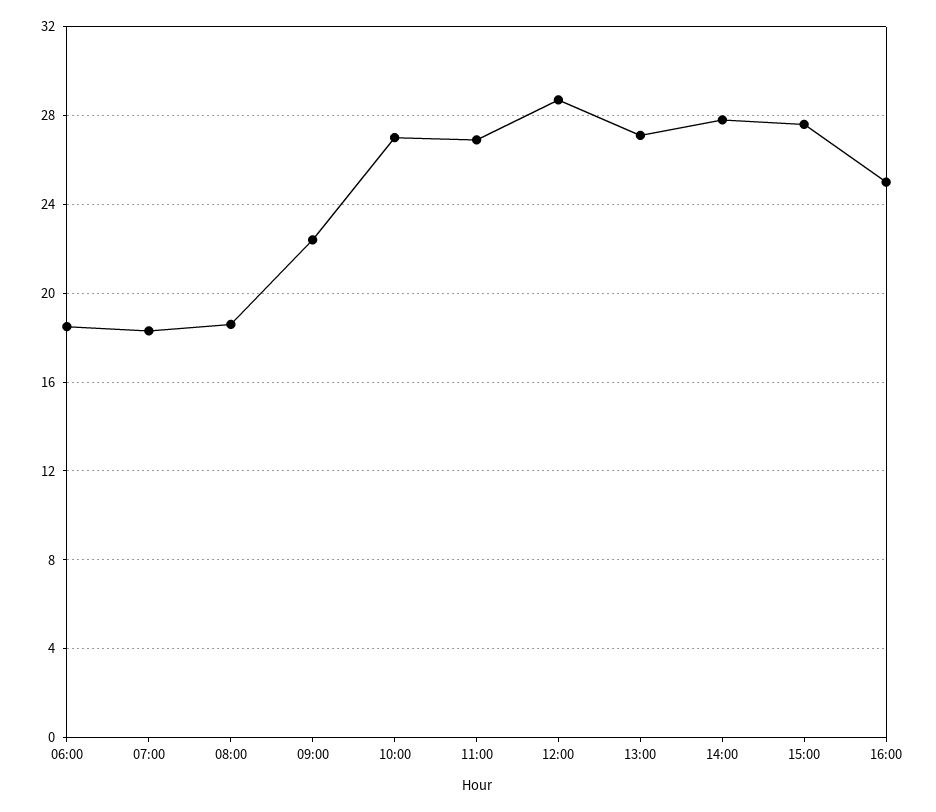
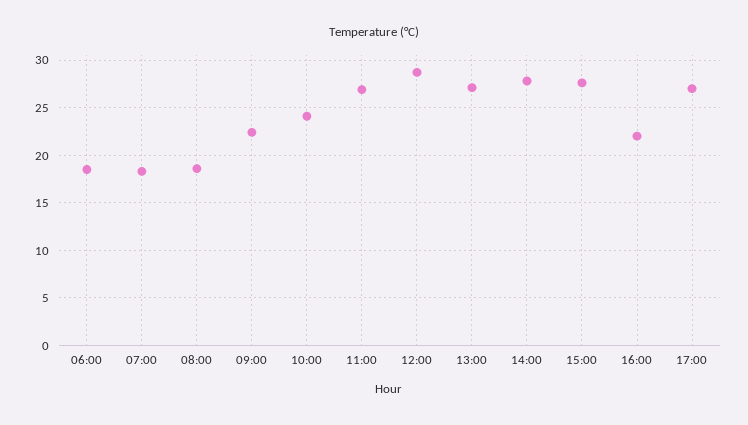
10:00: 27 -> 24
16:00: 25 -> 22
17:00: none -> 27

